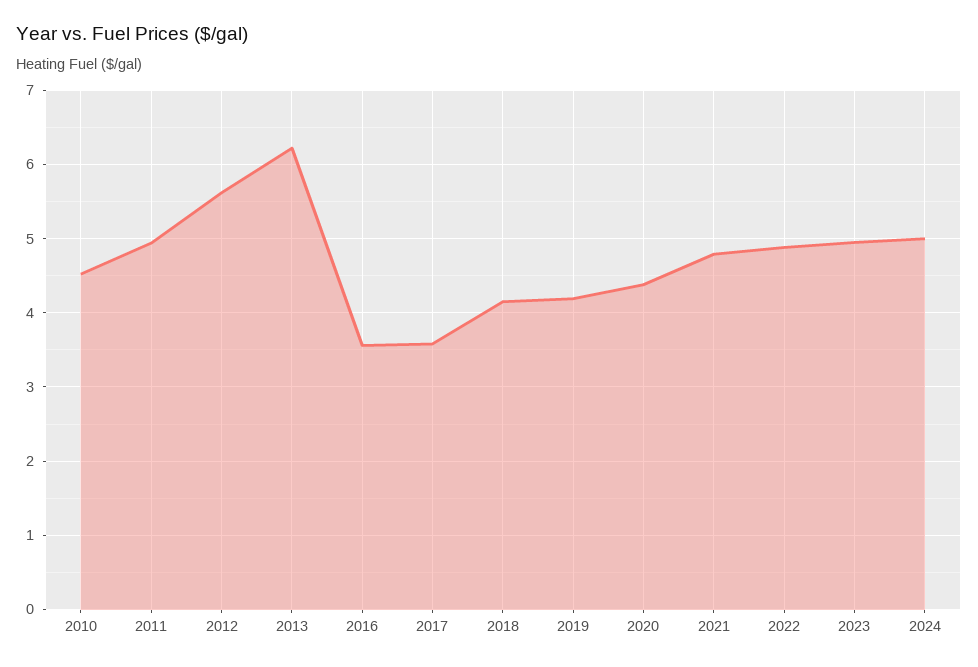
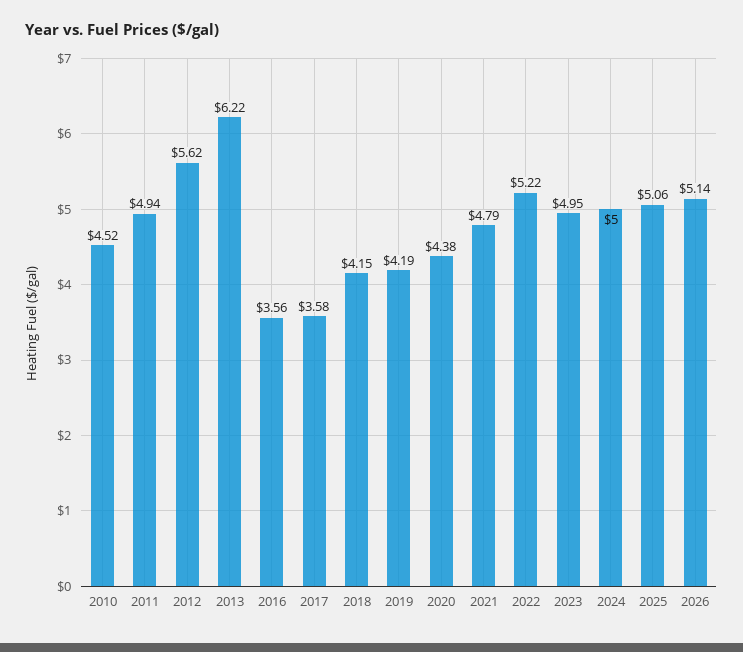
2022: 4.9 -> 5.22
2025: none -> 5.06
2026: none -> 5.14

